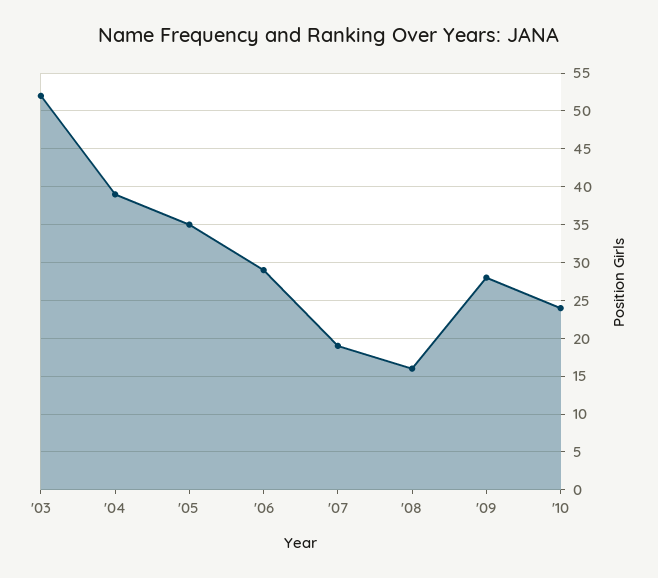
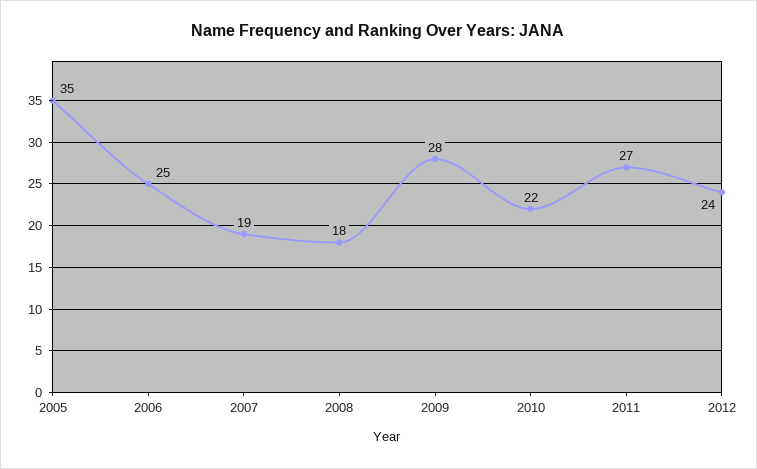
'03: 52 -> none
'04: 39 -> none
'06: 29 -> 25
'08: 16 -> 18
'10: 24 -> 22
2011: none -> 27
2012: none -> 24

